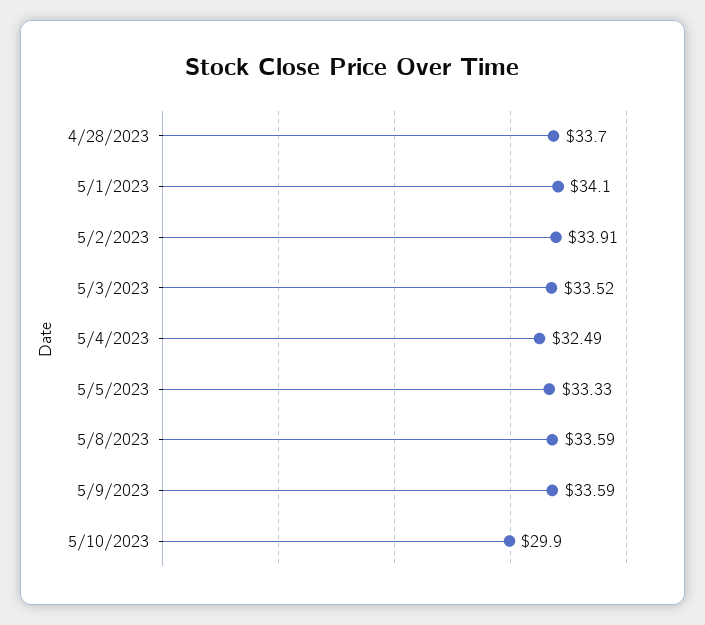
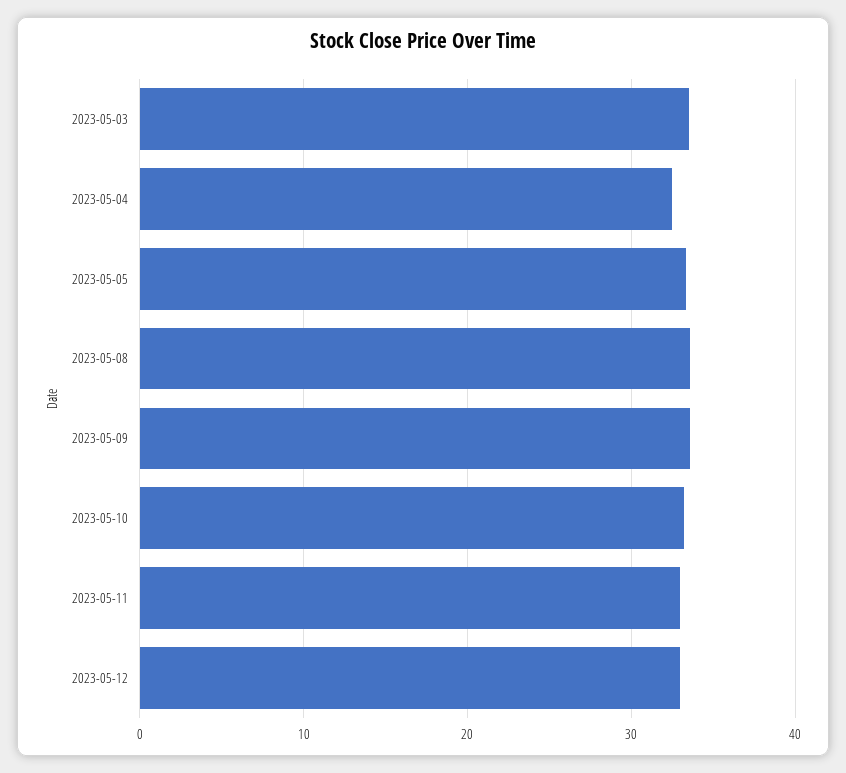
4/28/2023: 33.7 -> none
5/1/2023: 34.1 -> none
5/2/2023: 33.91 -> none
5/10/2023: 29.9 -> 33
2023-05-11: none -> 33
2023-05-12: none -> 33

